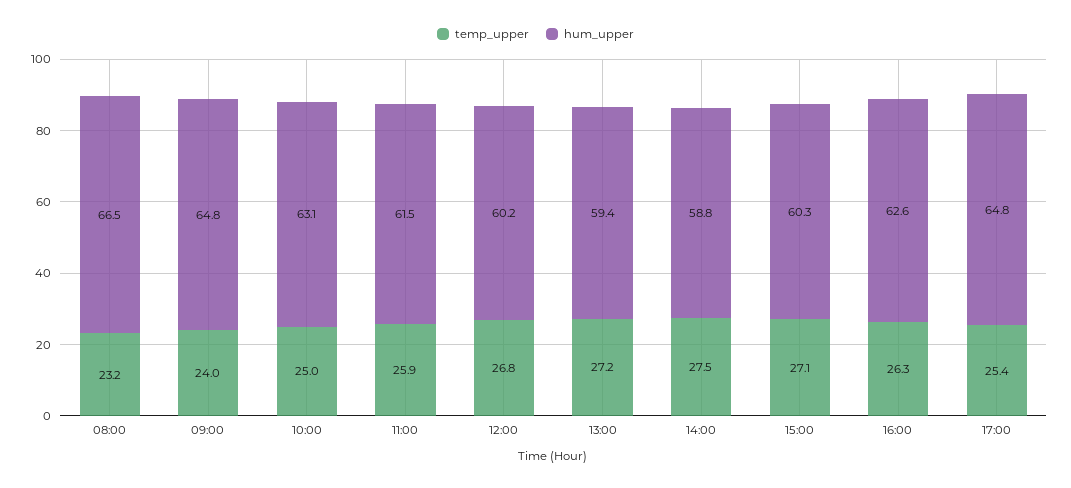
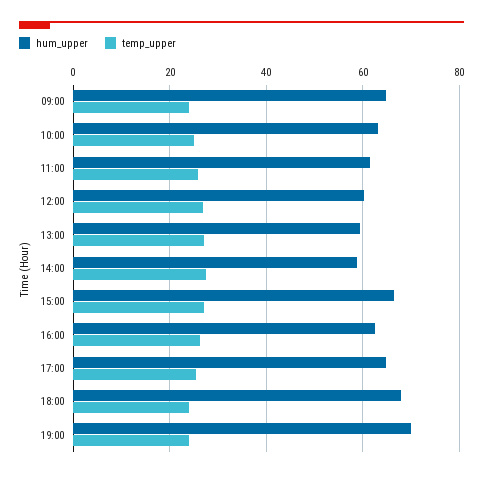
temp_upper, 08:00: 23.2 -> none
hum_upper, 08:00: 66.5 -> none
hum_upper, 15:00: 60.3 -> 66
hum_upper, 18:00: none -> 68
temp_upper, 18:00: none -> 24
hum_upper, 19:00: none -> 70
temp_upper, 19:00: none -> 24

